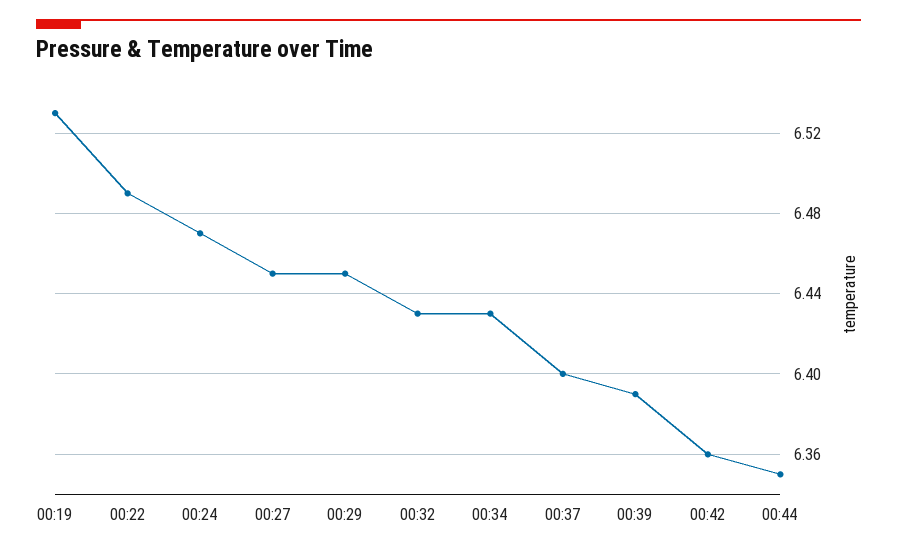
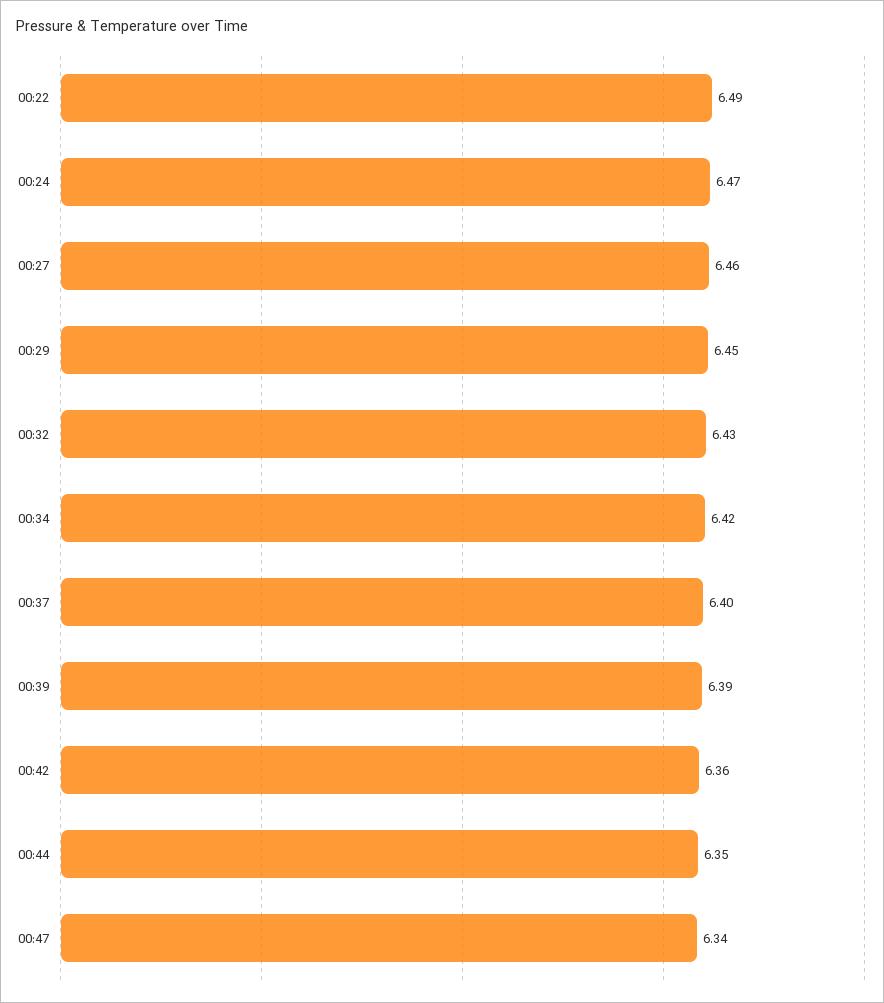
00:19: 6.53 -> none
00:27: 6.45 -> 6.46
00:34: 6.43 -> 6.42
00:47: none -> 6.34

